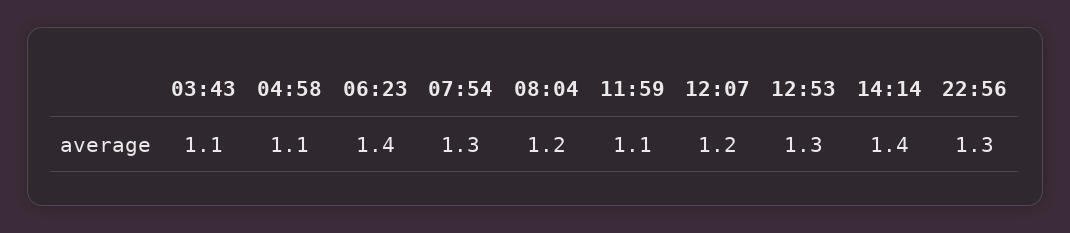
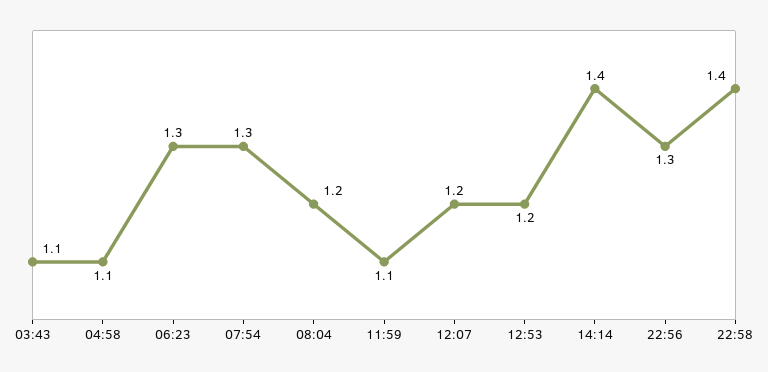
06:23: 1.4 -> 1.3
12:53: 1.3 -> 1.2
22:58: none -> 1.4

